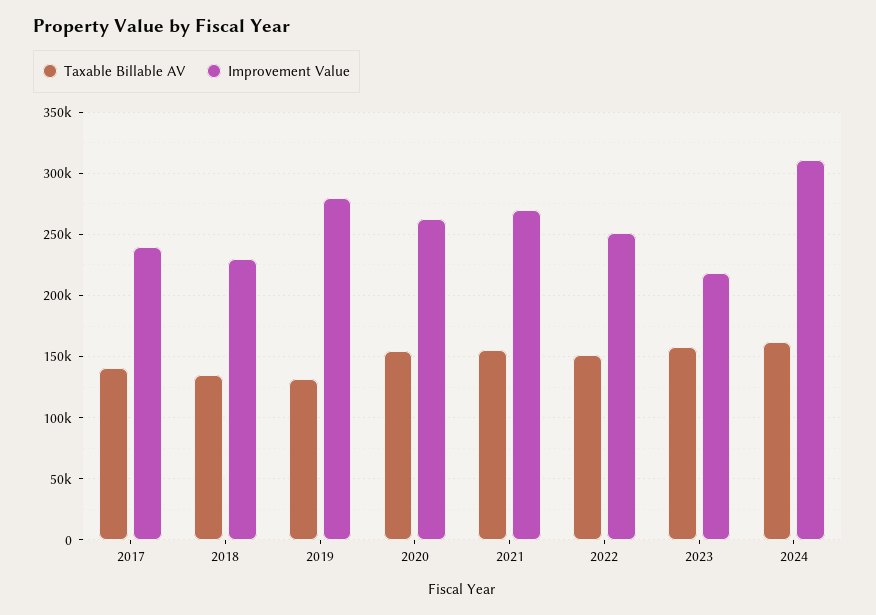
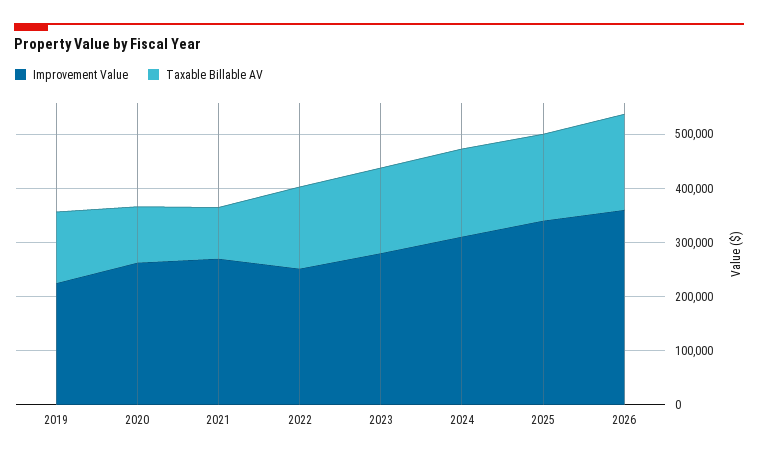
Taxable Billable AV, 2017: 140000 -> none
Improvement Value, 2017: 240000 -> none
Taxable Billable AV, 2018: 135000 -> none
Improvement Value, 2018: 230000 -> none
Improvement Value, 2019: 280000 -> 220000
Taxable Billable AV, 2020: 155000 -> 100000
Taxable Billable AV, 2021: 155000 -> 100000
Improvement Value, 2023: 220000 -> 280000
Improvement Value, 2025: none -> 340000
Taxable Billable AV, 2025: none -> 160000
Improvement Value, 2026: none -> 360000
Taxable Billable AV, 2026: none -> 180000

